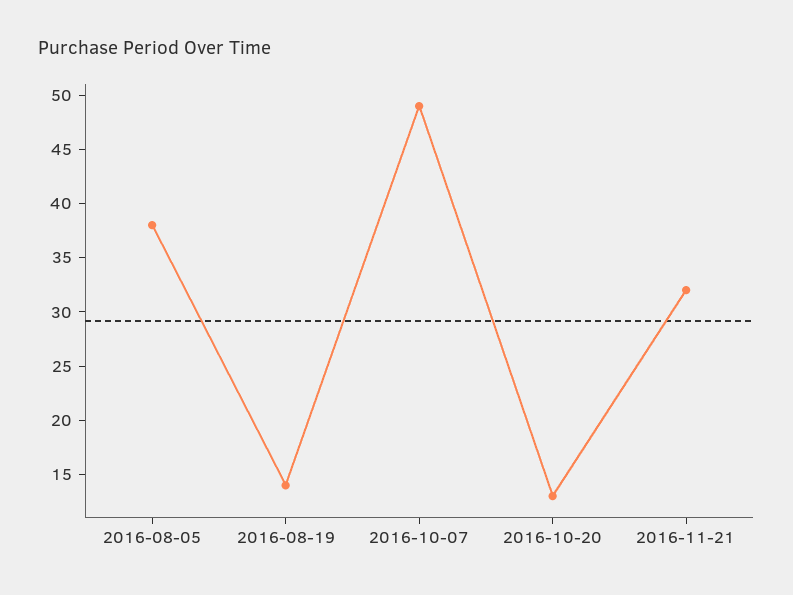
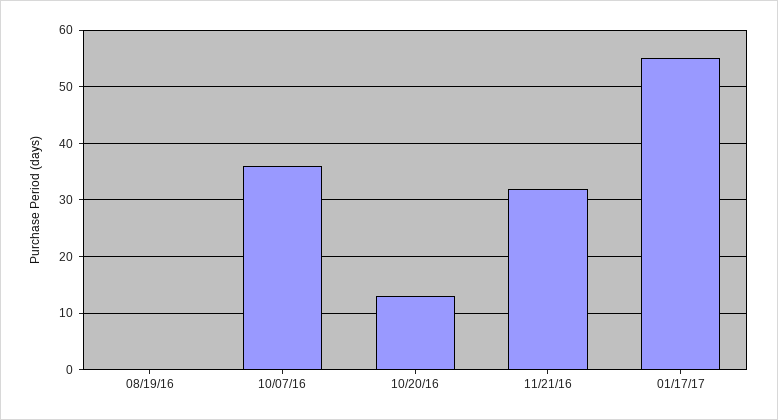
2016-08-05: 38 -> none
2016-08-19: 14 -> 0
2016-10-07: 49 -> 35
01/17/17: none -> 55

